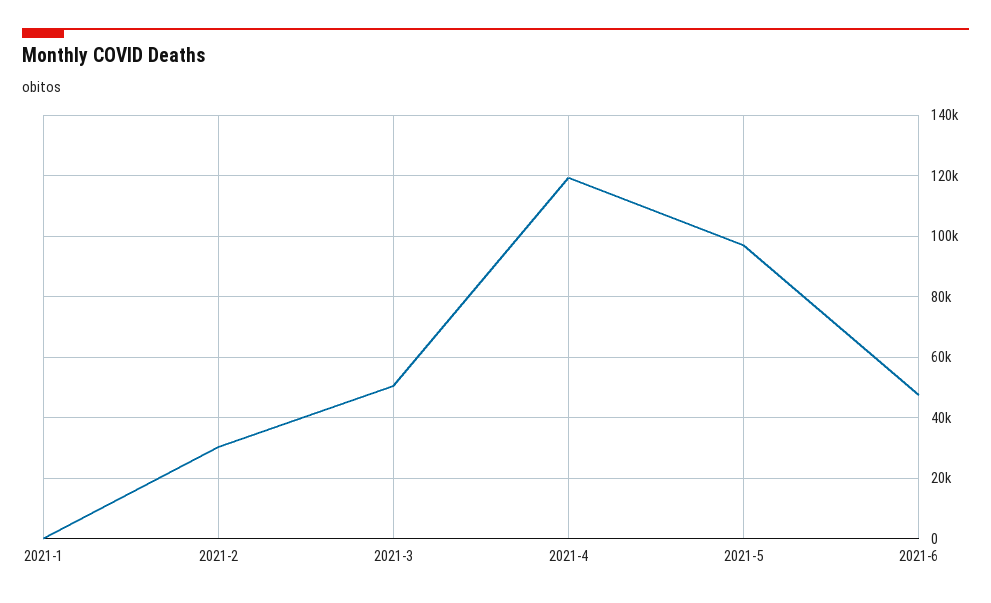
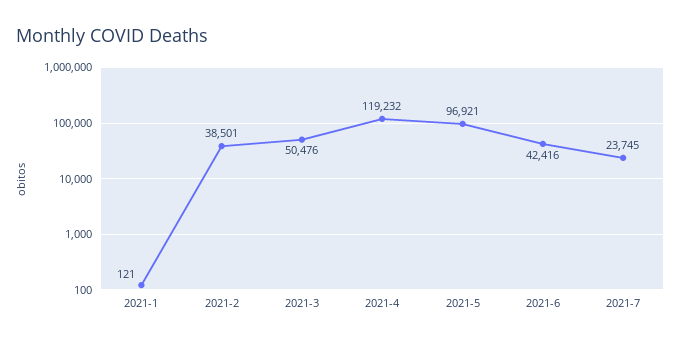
2021-2: 30000 -> 38501
2021-6: 48000 -> 42416
2021-7: none -> 23745

